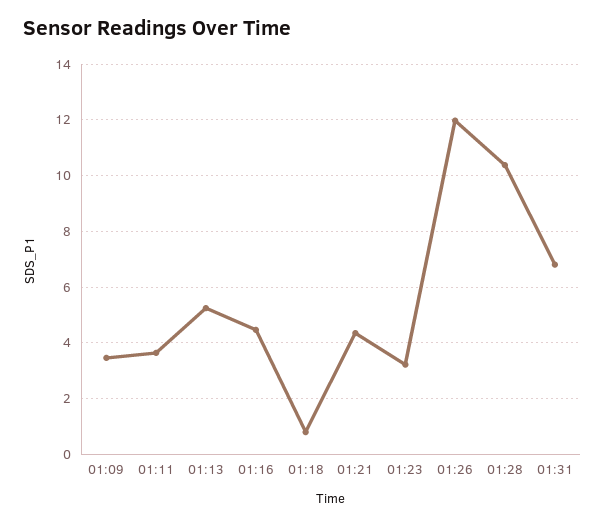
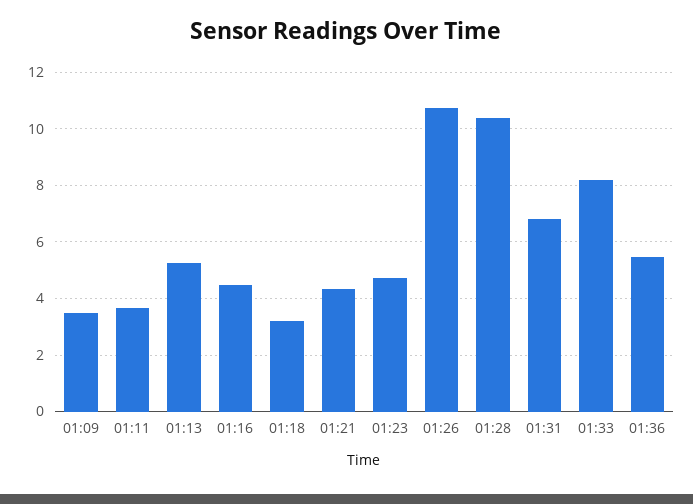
01:18: 0.75 -> 3.25
01:23: 3.25 -> 4.75
01:26: 12 -> 10.75
01:33: none -> 8.25
01:36: none -> 5.5

